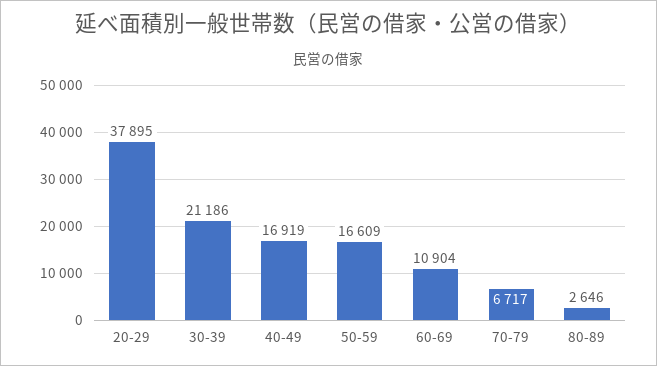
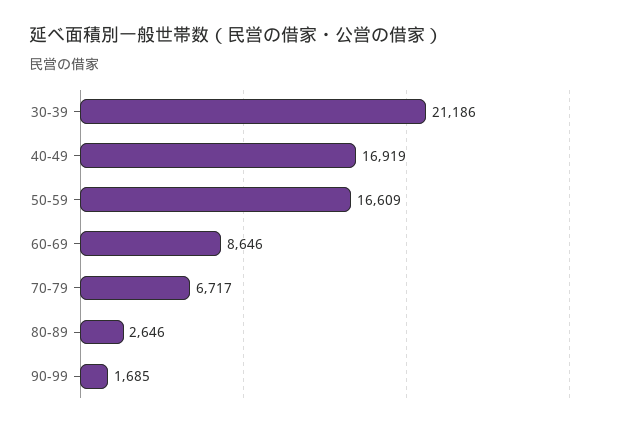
20-29: 37895 -> none
60-69: 10904 -> 8646
90-99: none -> 1685

